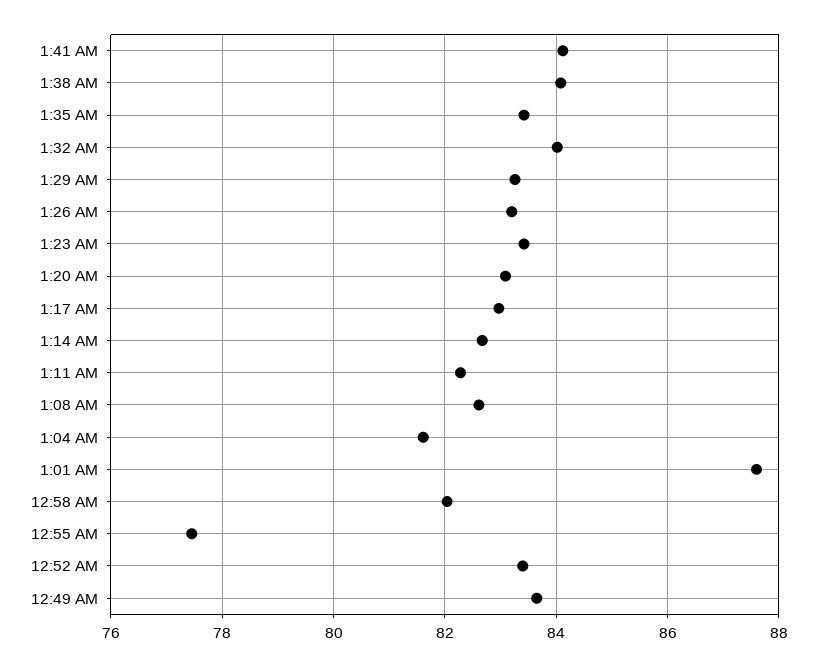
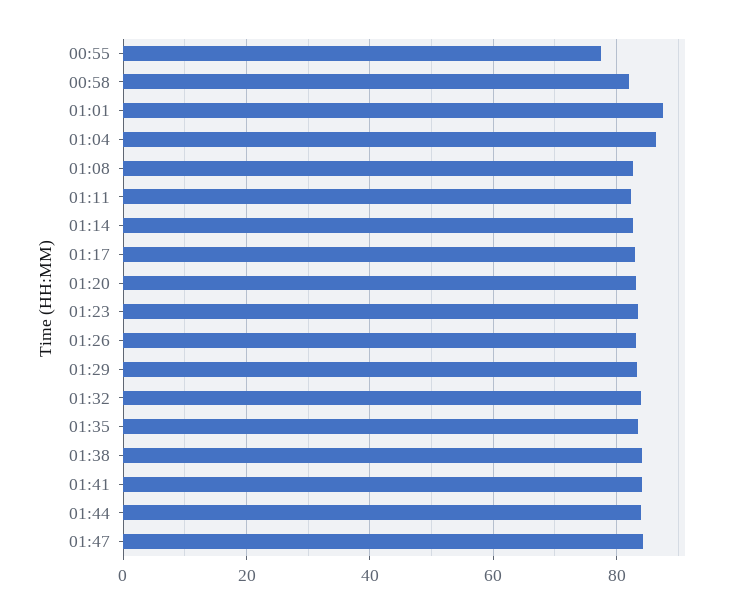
1:04 AM: 81.6 -> 86
12:52 AM: 83.4 -> none
12:49 AM: 83.6 -> none
01:44: none -> 84
01:47: none -> 84

